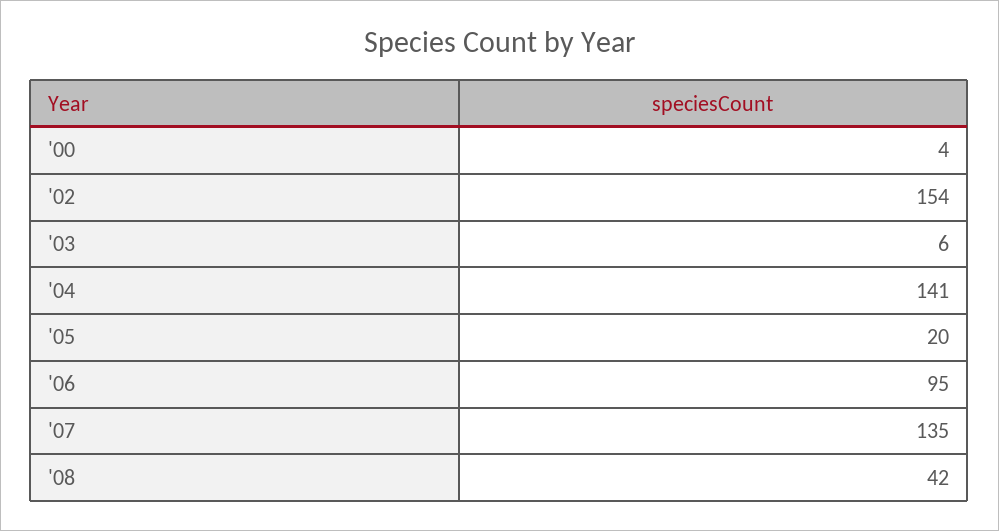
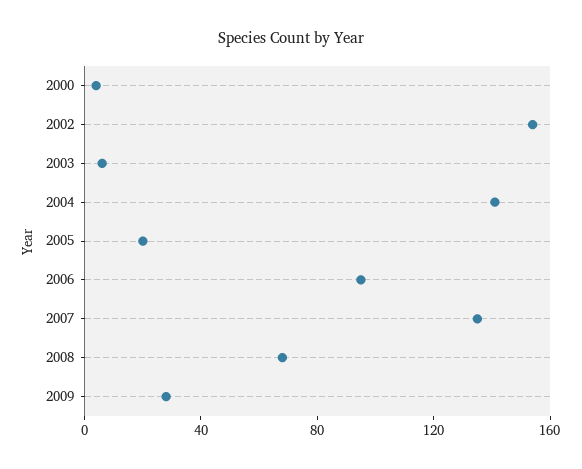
'08: 42 -> 70
2009: none -> 30

